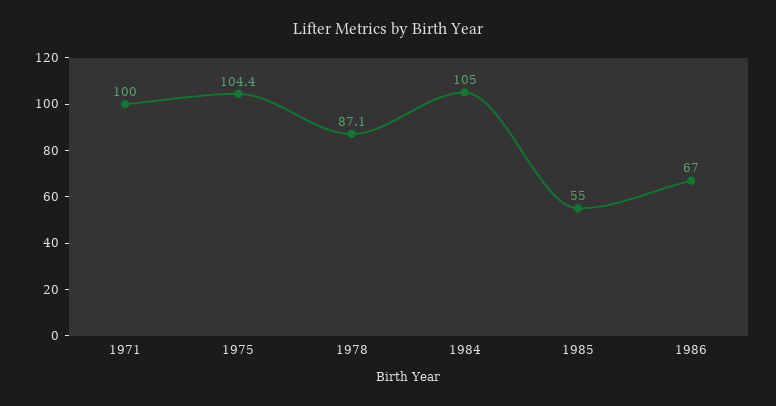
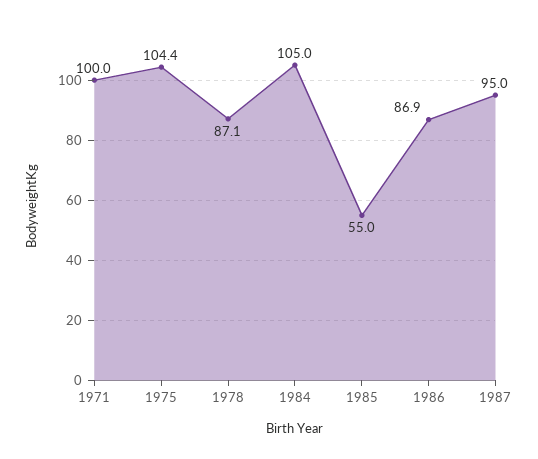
1986: 67 -> 86.9
1987: none -> 95

